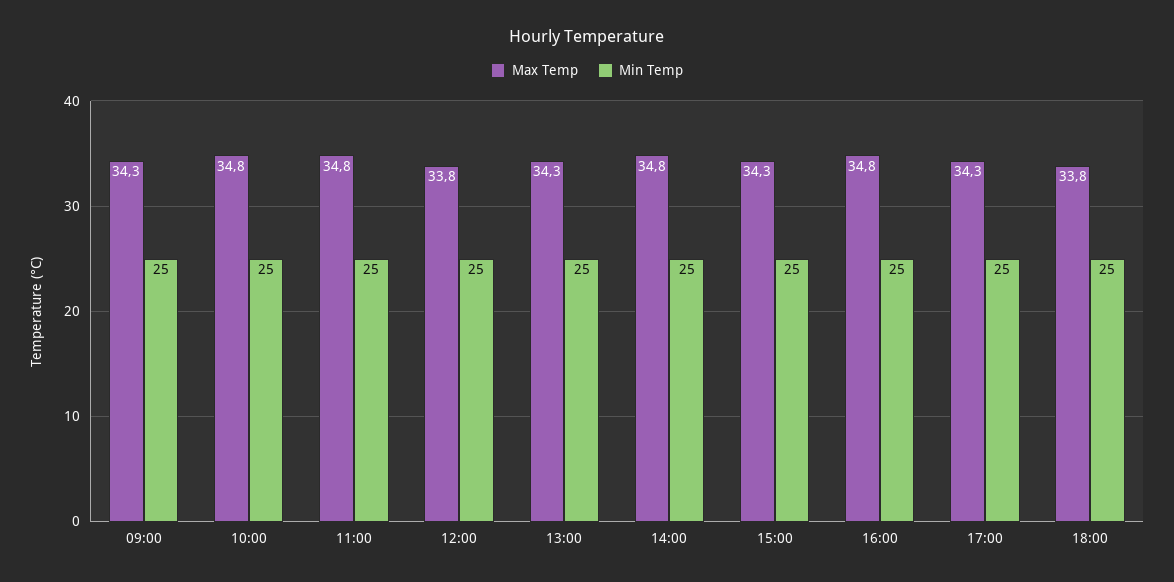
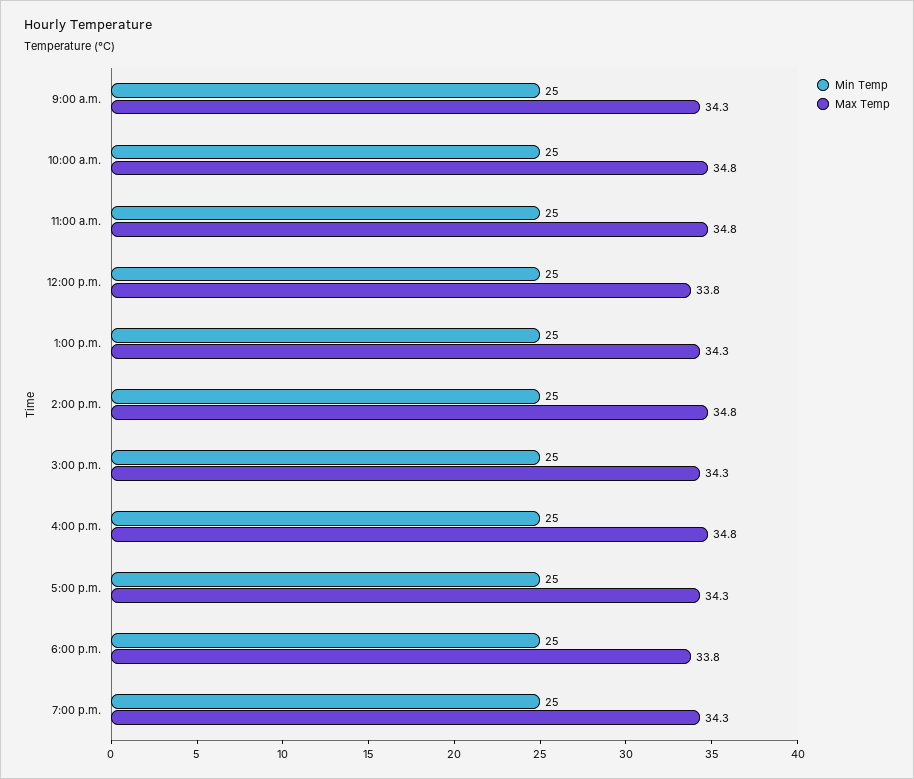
Min Temp, 7:00 p.m.: none -> 25
Max Temp, 7:00 p.m.: none -> 34.3

